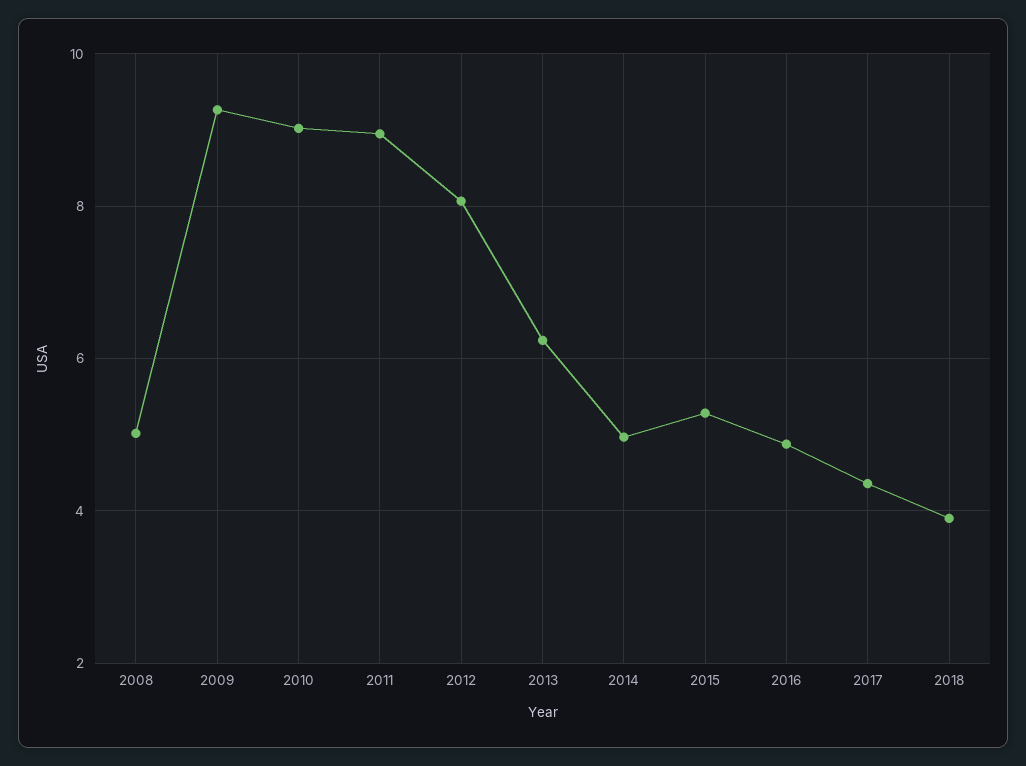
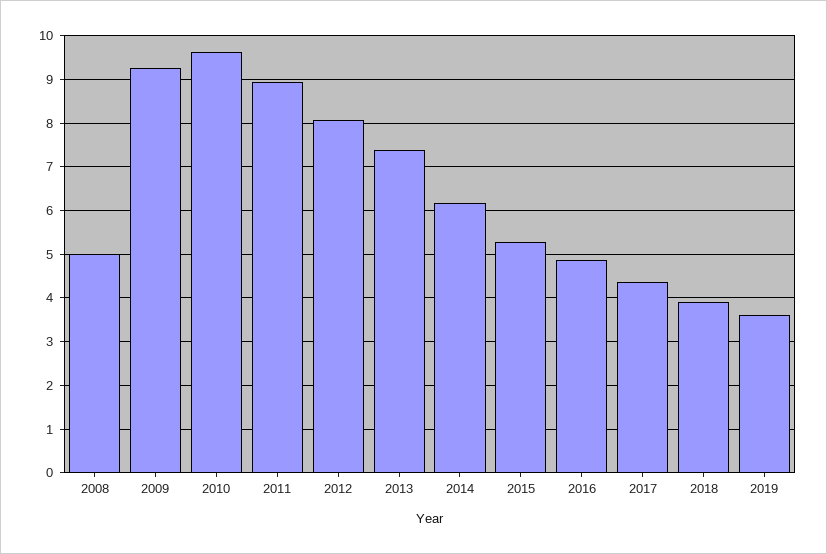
2010: 9 -> 9.6
2013: 6.2 -> 7.4
2014: 5 -> 6.2
2019: none -> 3.6

